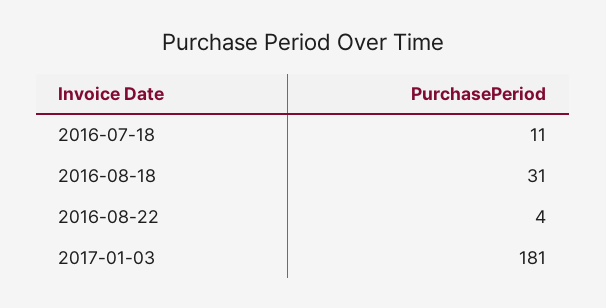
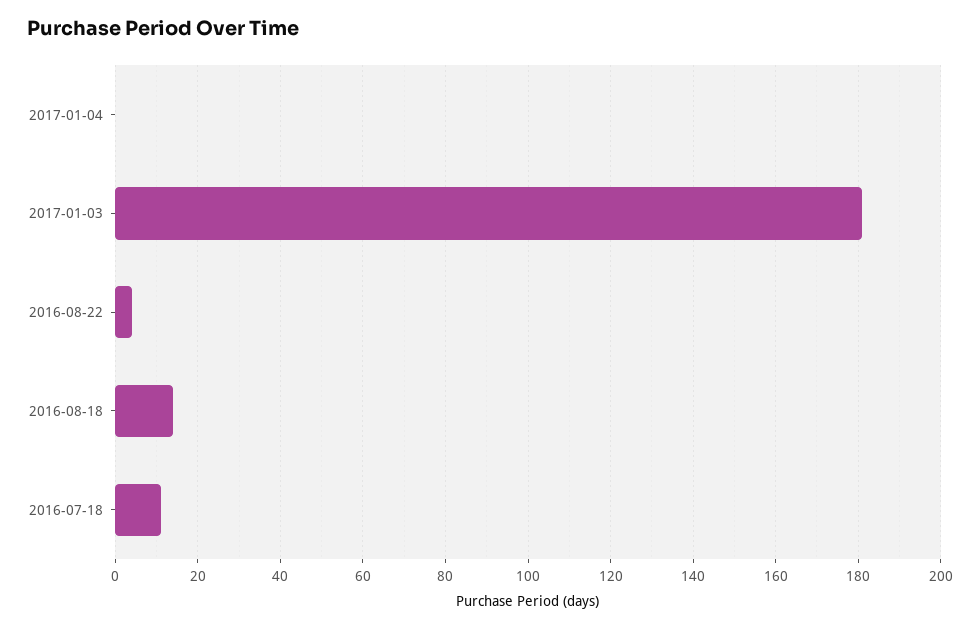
2016-08-18: 31 -> 15
2017-01-04: none -> 0

